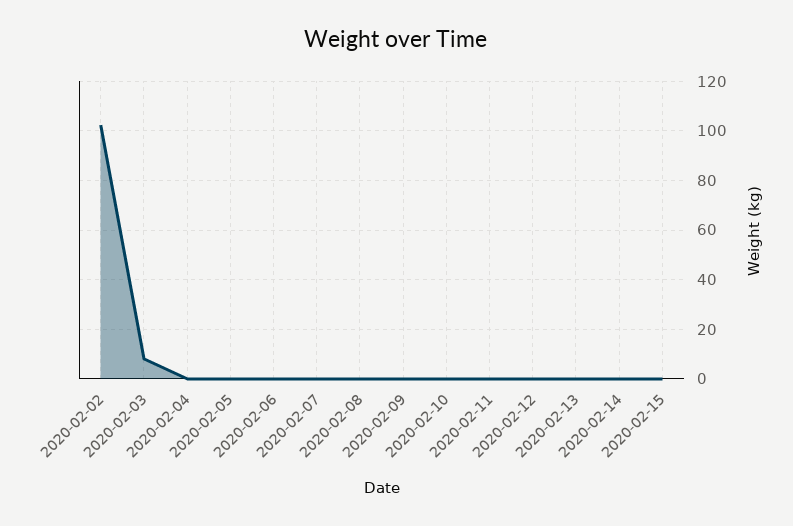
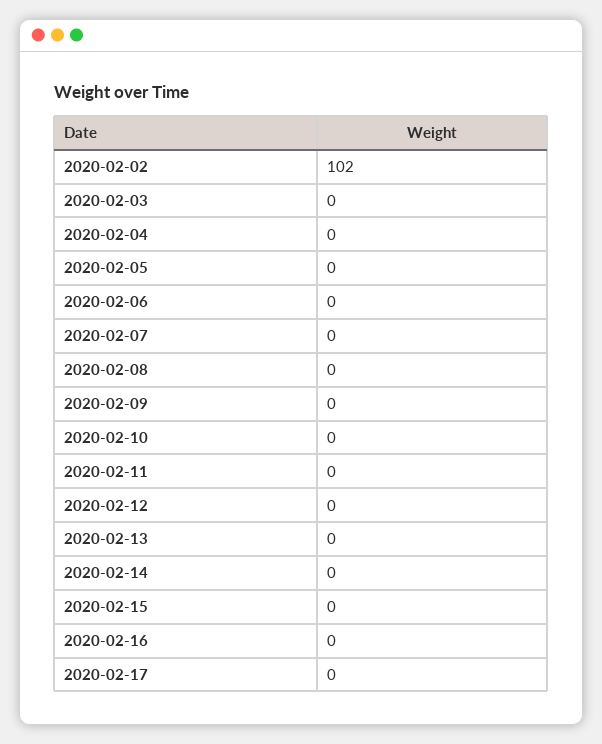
2020-02-03: 7.5 -> 0
2020-02-16: none -> 0
2020-02-17: none -> 0

